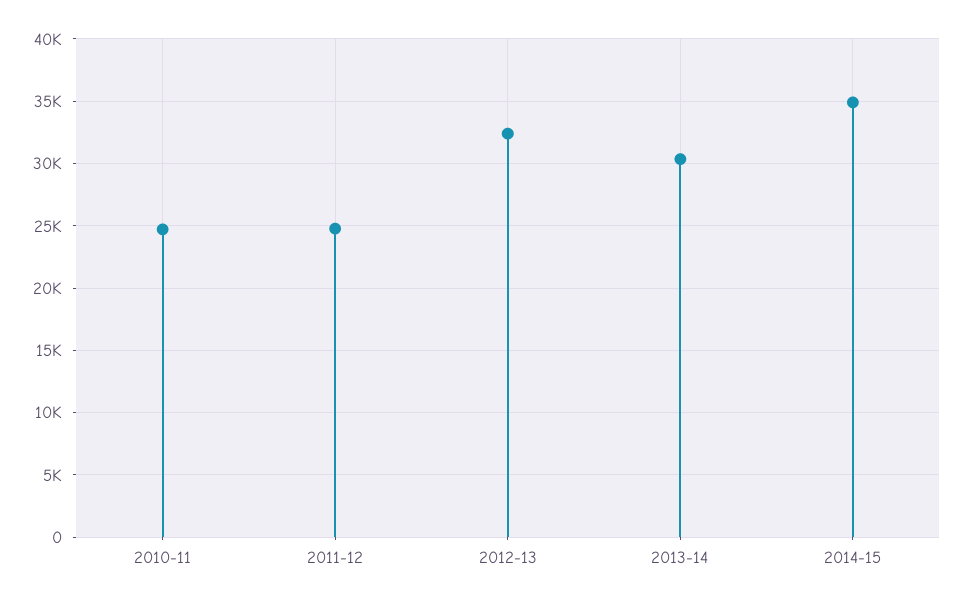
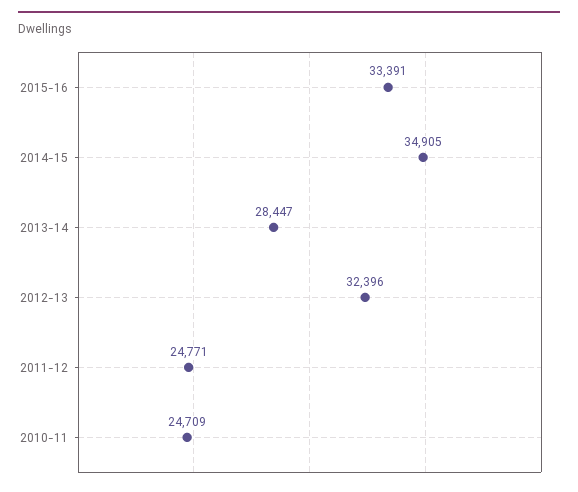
2013-14: 30500 -> 28447
2015-16: none -> 33391

